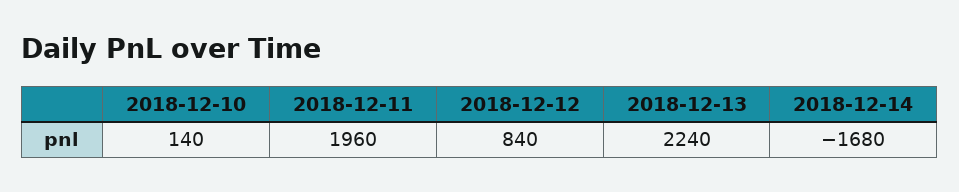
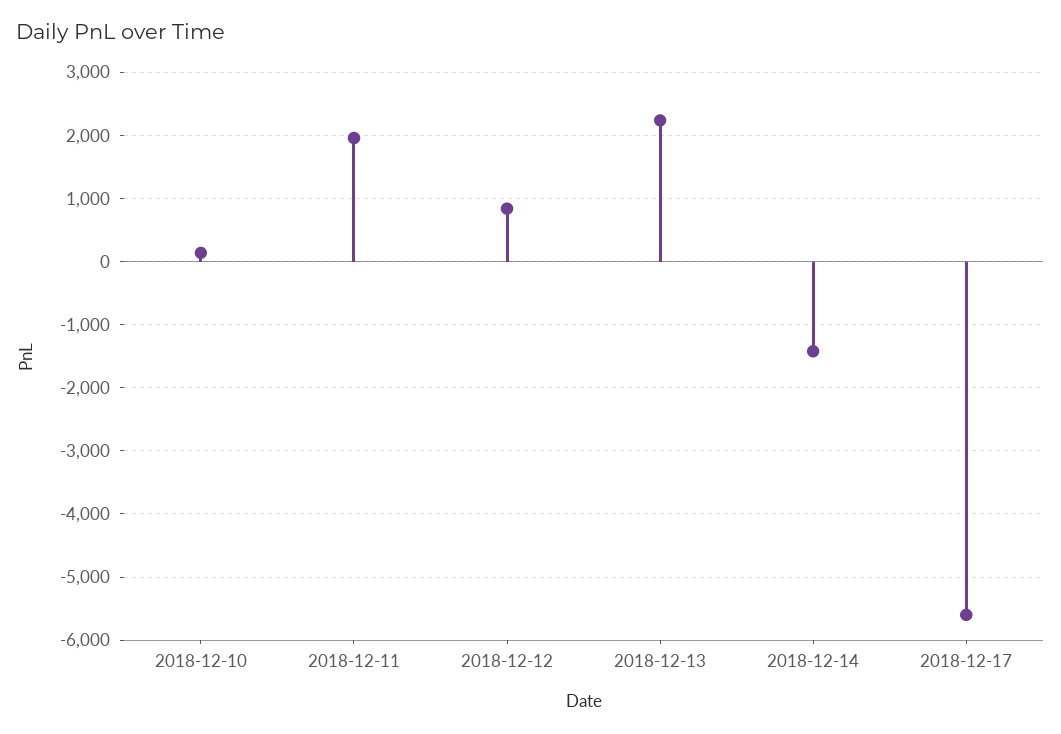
2018-12-14: -1680 -> -1400
2018-12-17: none -> -5600

